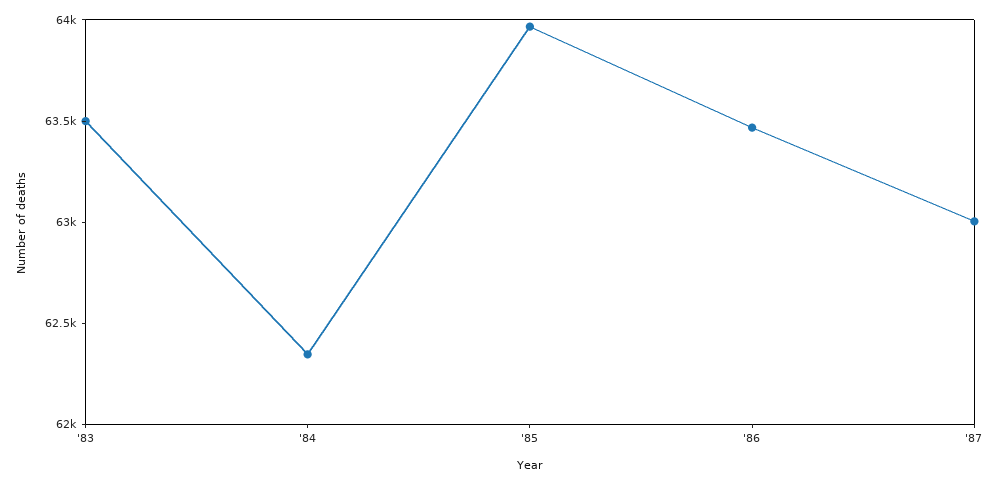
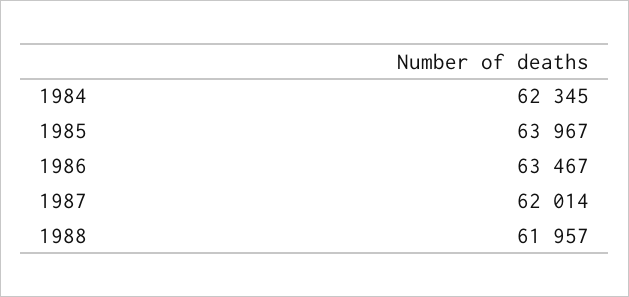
'83: 63500 -> none
'87: 63000 -> 62014
1988: none -> 61957

